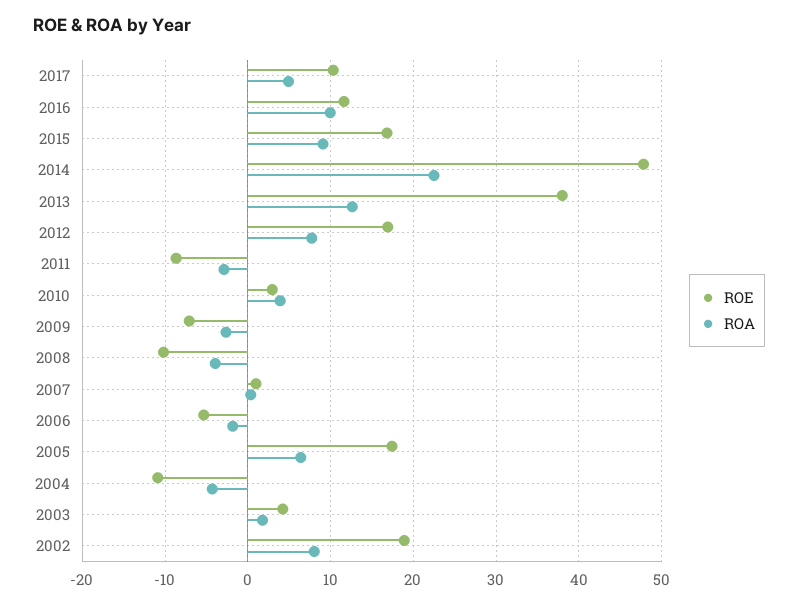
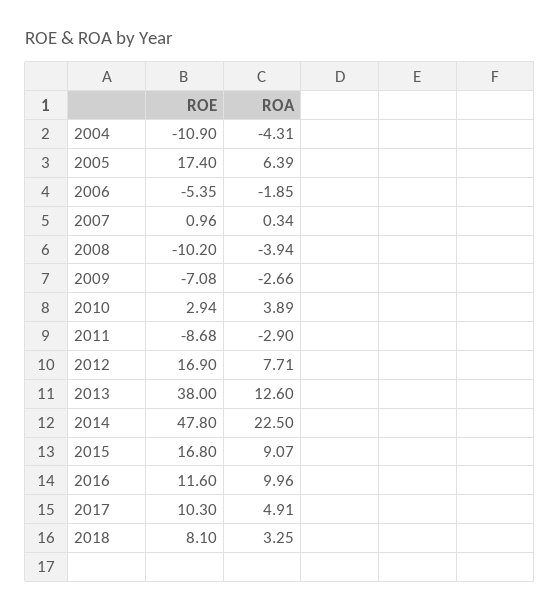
ROE, 2003: 4 -> none
ROA, 2003: 2 -> none
ROE, 2002: 19 -> none
ROA, 2002: 8 -> none
ROE, 2018: none -> 8.1
ROA, 2018: none -> 3.25

